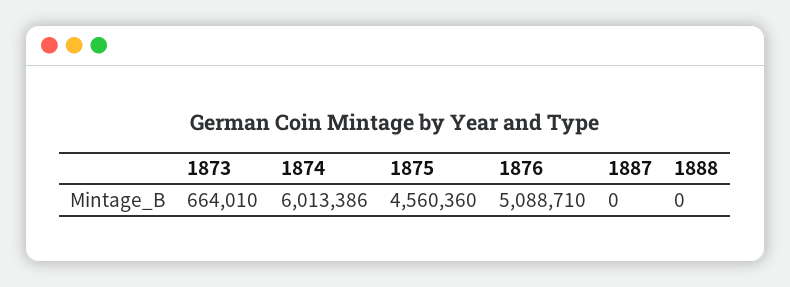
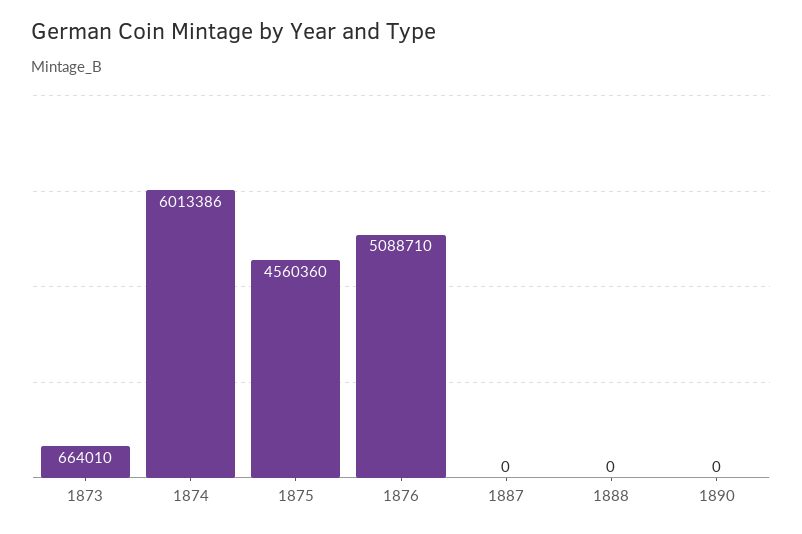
1890: none -> 0

